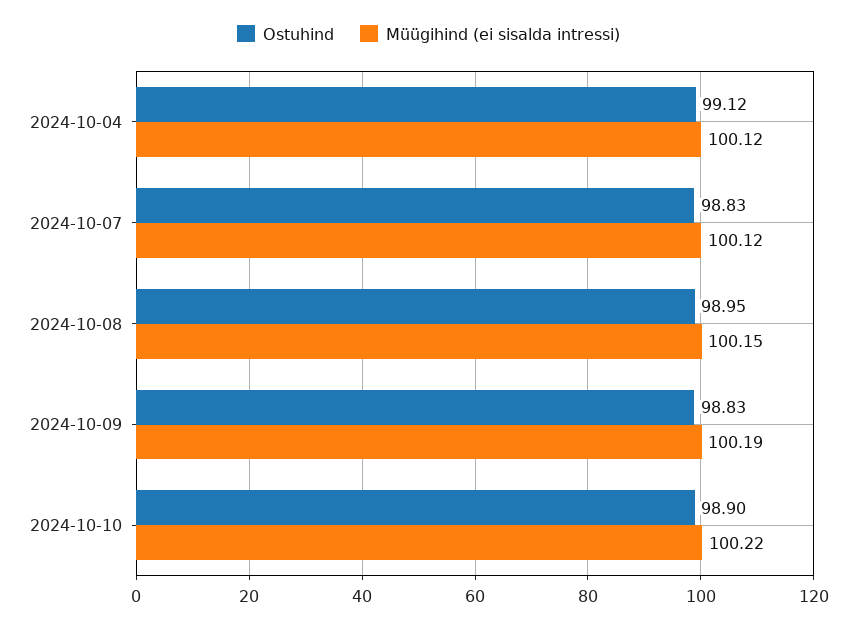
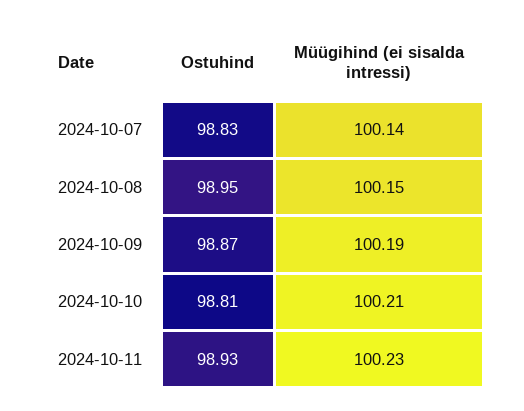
Ostuhind, 2024-10-04: 99.12 -> none
Müügihind (ei sisalda intressi), 2024-10-04: 100.12 -> none
Müügihind (ei sisalda intressi), 2024-10-07: 100.12 -> 100.14
Ostuhind, 2024-10-09: 98.83 -> 98.87
Ostuhind, 2024-10-10: 98.9 -> 98.81
Müügihind (ei sisalda intressi), 2024-10-10: 100.22 -> 100.21
Ostuhind, 2024-10-11: none -> 98.93
Müügihind (ei sisalda intressi), 2024-10-11: none -> 100.23

